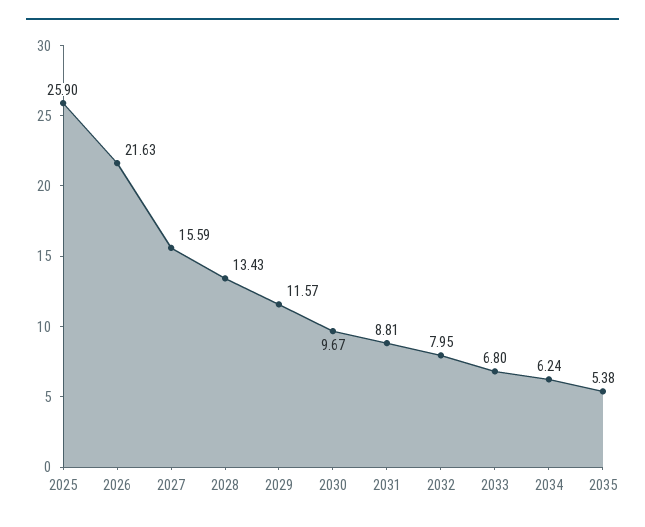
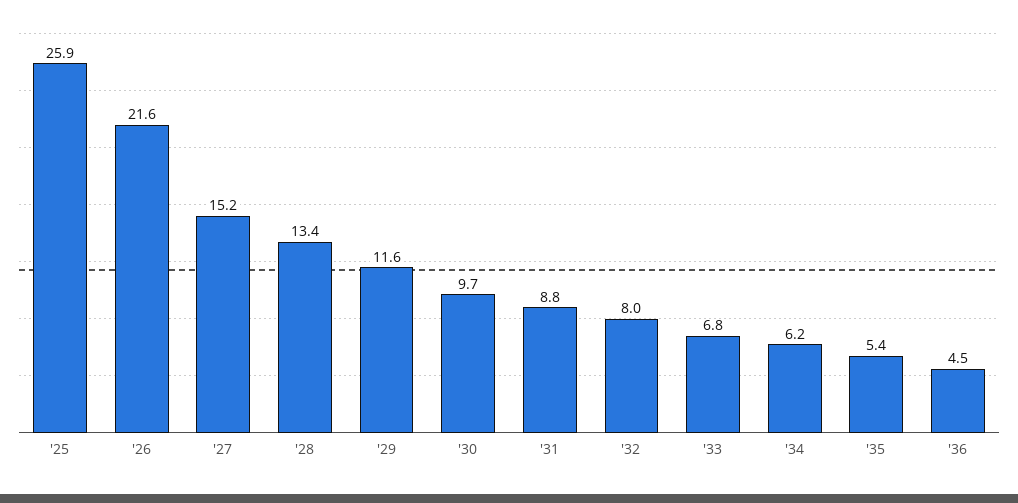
2027: 15.59 -> 15.2
'36: none -> 4.5

